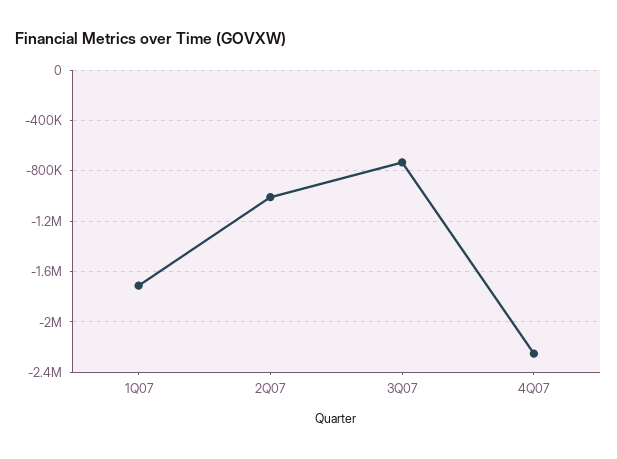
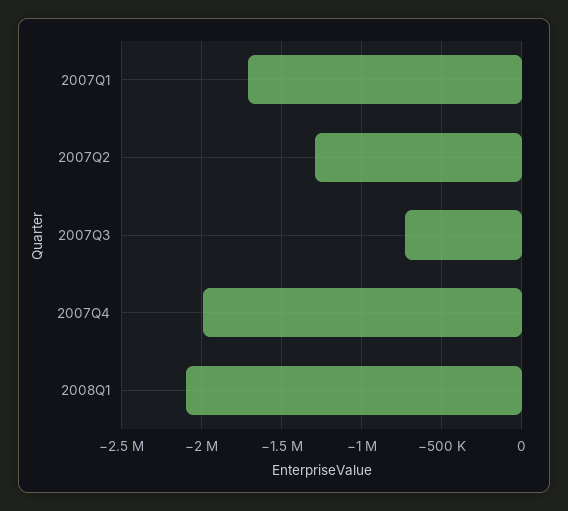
2Q07: -1000000 -> -1300000
4Q07: -2250000 -> -2000000
2008Q1: none -> -2100000

